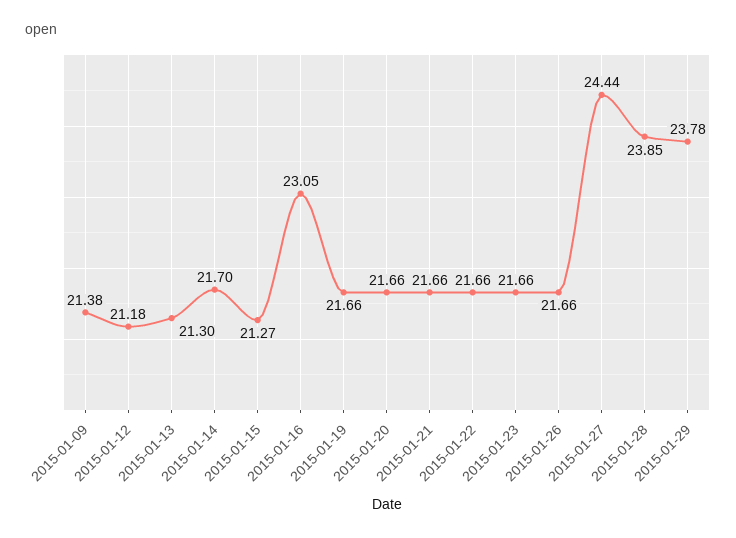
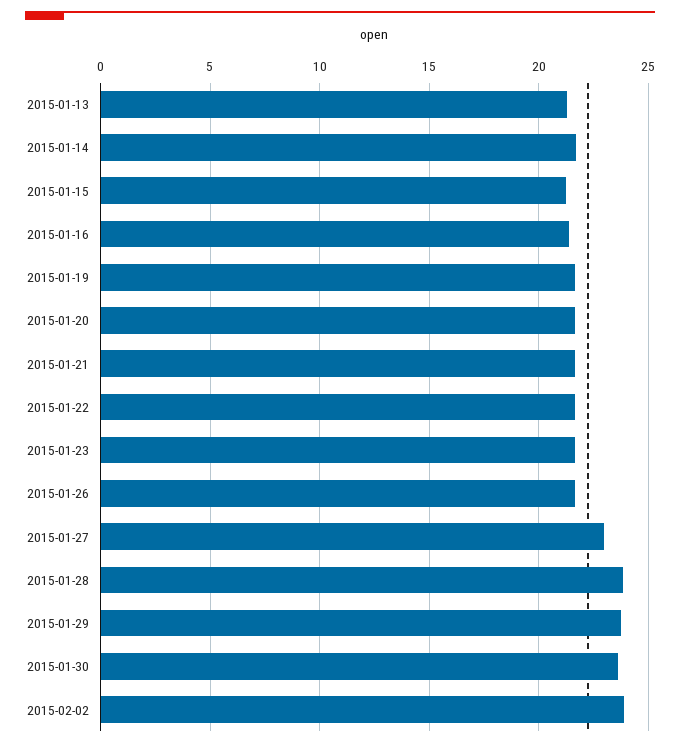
2015-01-09: 21.38 -> none
2015-01-12: 21.18 -> none
2015-01-16: 23.05 -> 21.5
2015-01-27: 24.44 -> 23
2015-01-30: none -> 23.5
2015-02-02: none -> 24

